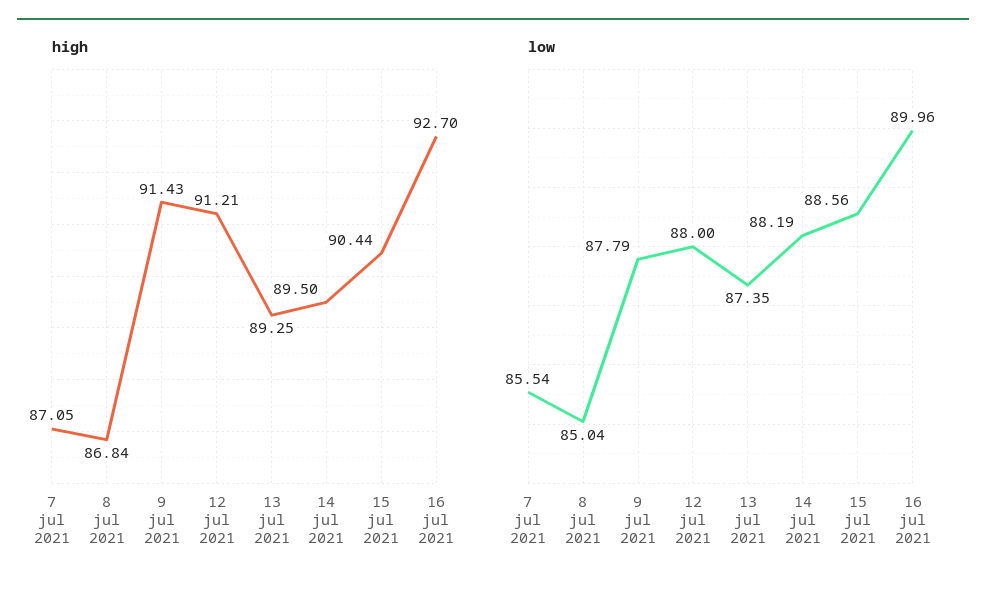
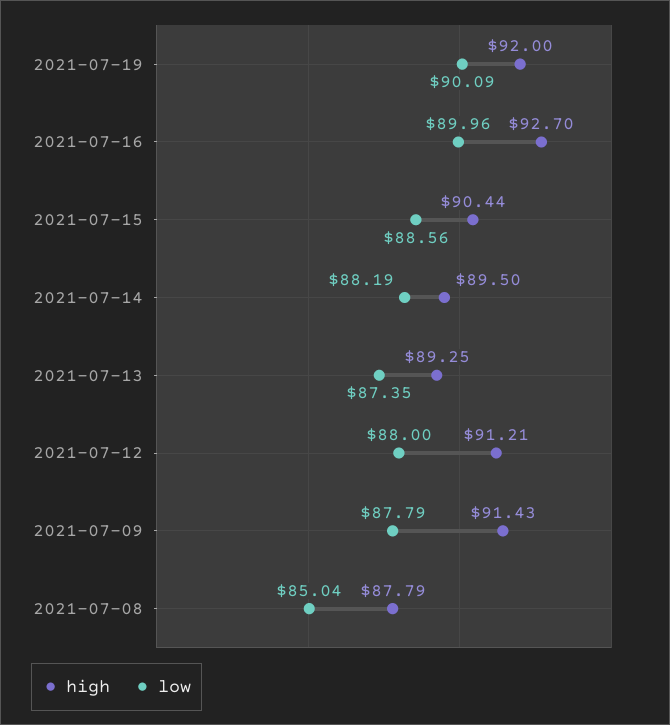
high, 7 jul 2021: 87.05 -> none
high, 8 jul 2021: 86.84 -> 87.79
low, 7 jul 2021: 85.54 -> none
high, 2021-07-19: none -> 92
low, 2021-07-19: none -> 90.09

